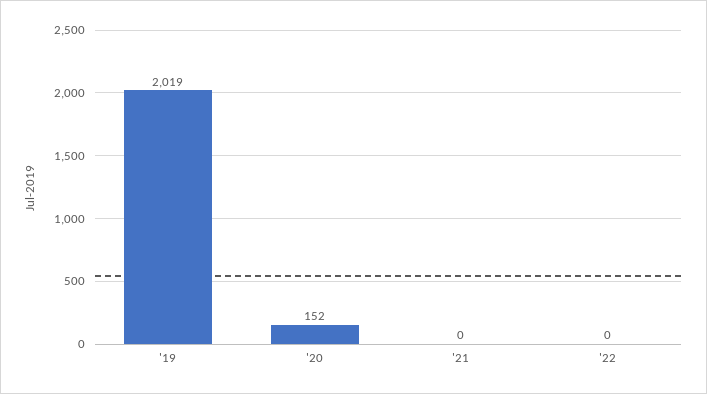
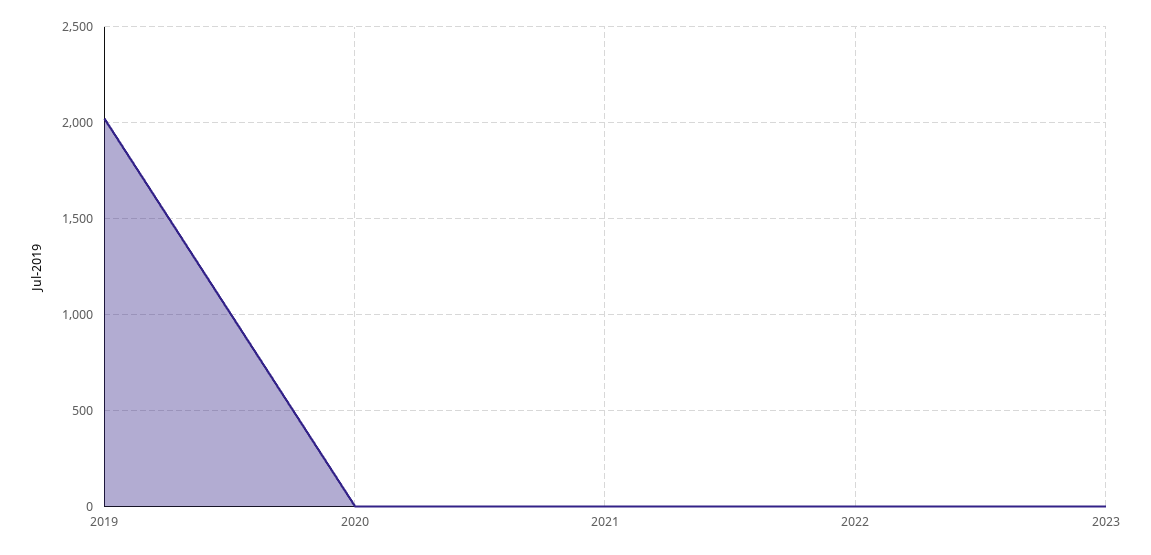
'20: 152 -> 0
2023: none -> 0

